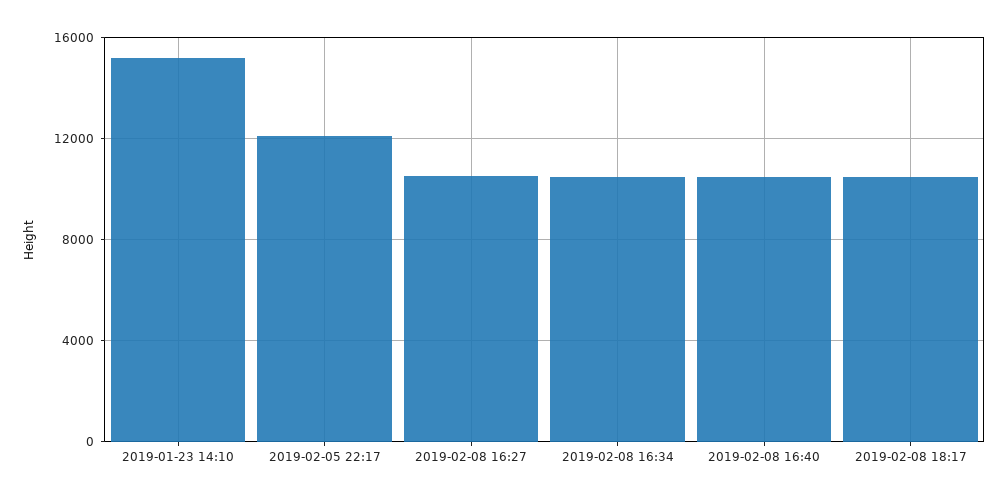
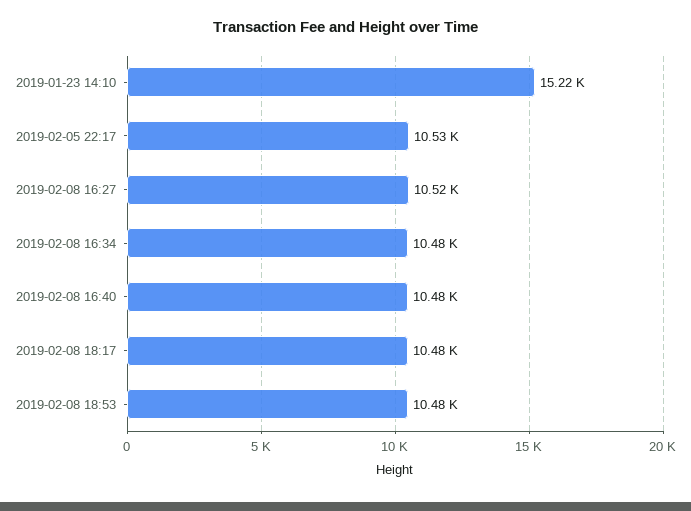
2019-02-05 22:17: 12000 -> 10530
2019-02-08 18:53: none -> 10480

